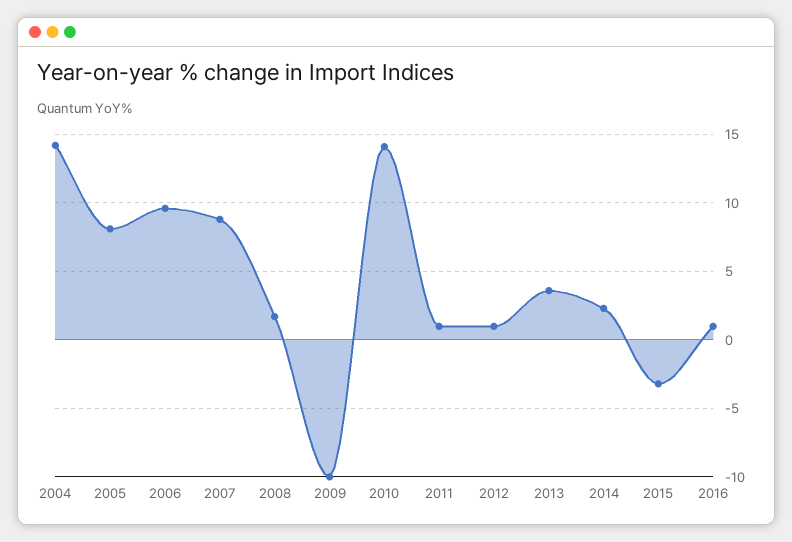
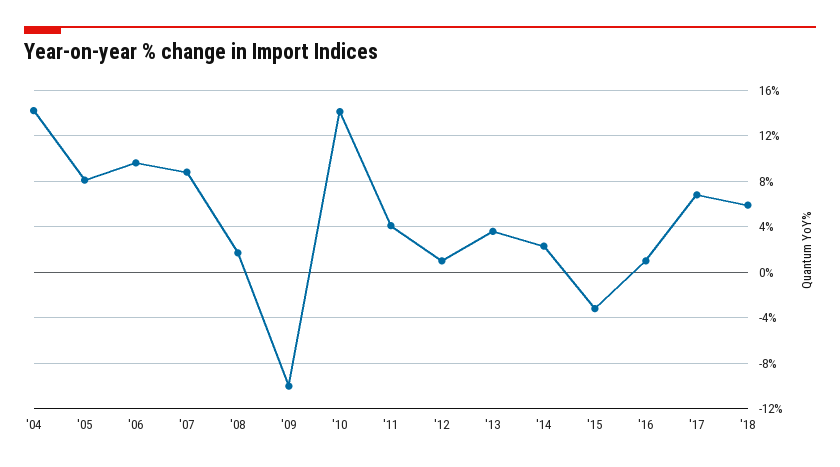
2011: 1 -> 4
'17: none -> 7
'18: none -> 6

